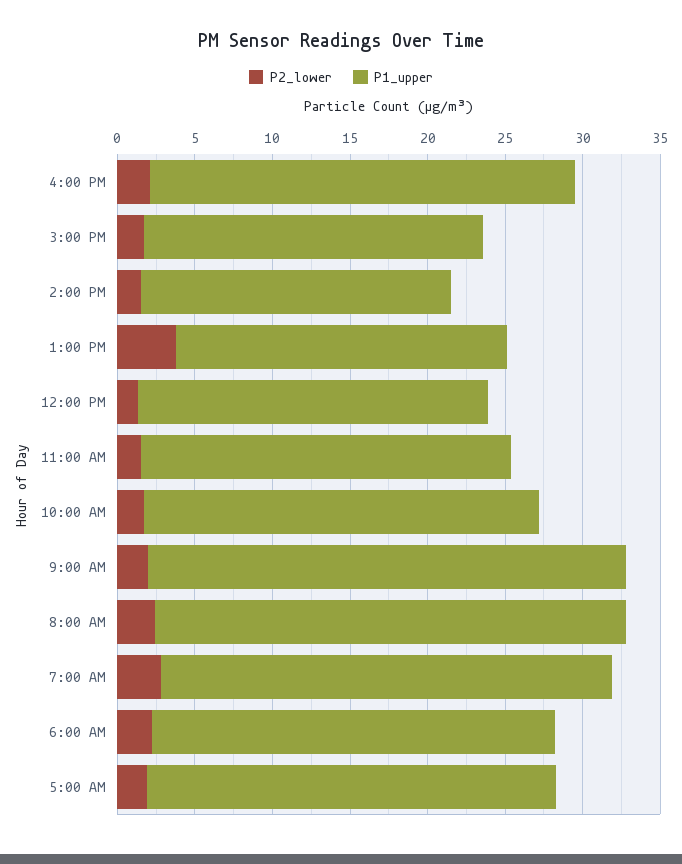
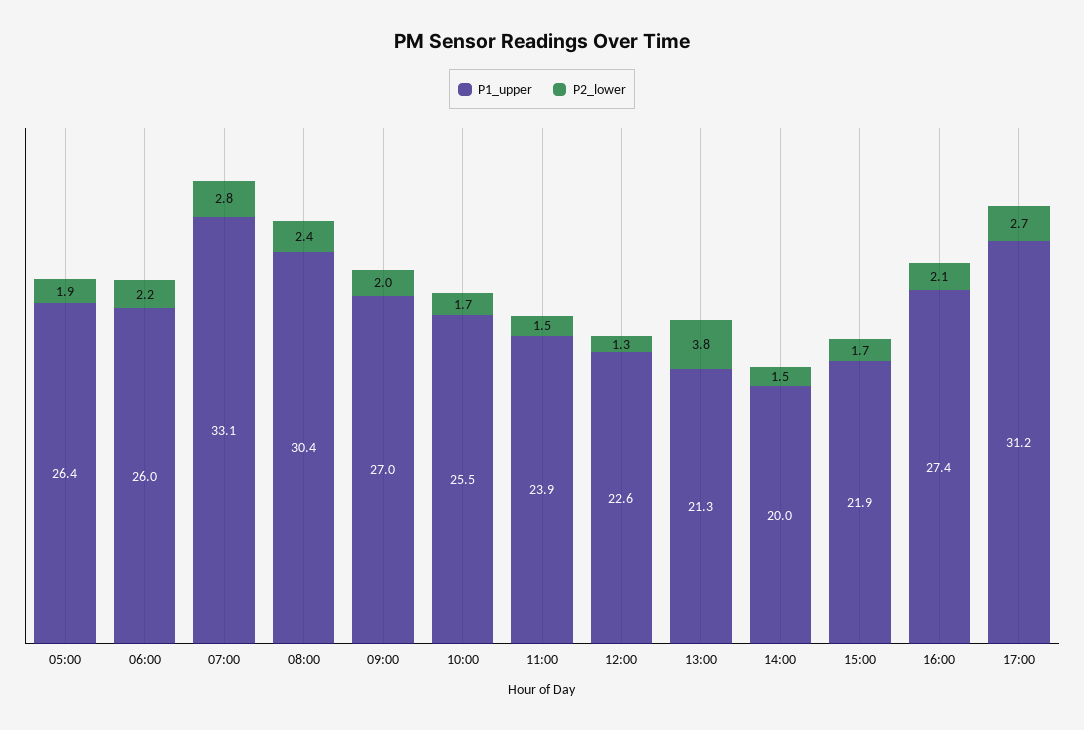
P1_upper, 9:00 AM: 31 -> 27
P1_upper, 7:00 AM: 29 -> 33.1
P1_upper, 17:00: none -> 31.2
P2_lower, 17:00: none -> 2.7

